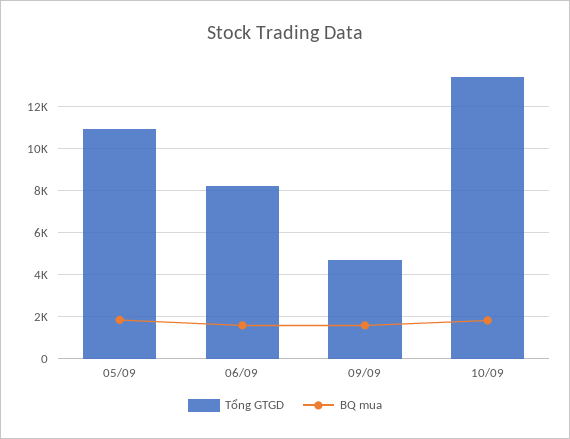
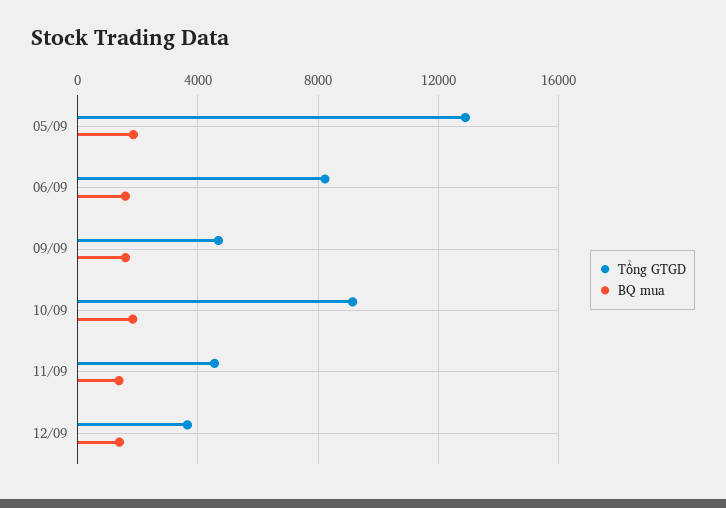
Tổng GTGD, 05/09: 11000 -> 13000
Tổng GTGD, 10/09: 13500 -> 9000
Tổng GTGD, 11/09: none -> 4500
BQ mua, 11/09: none -> 1500
Tổng GTGD, 12/09: none -> 3500
BQ mua, 12/09: none -> 1500

